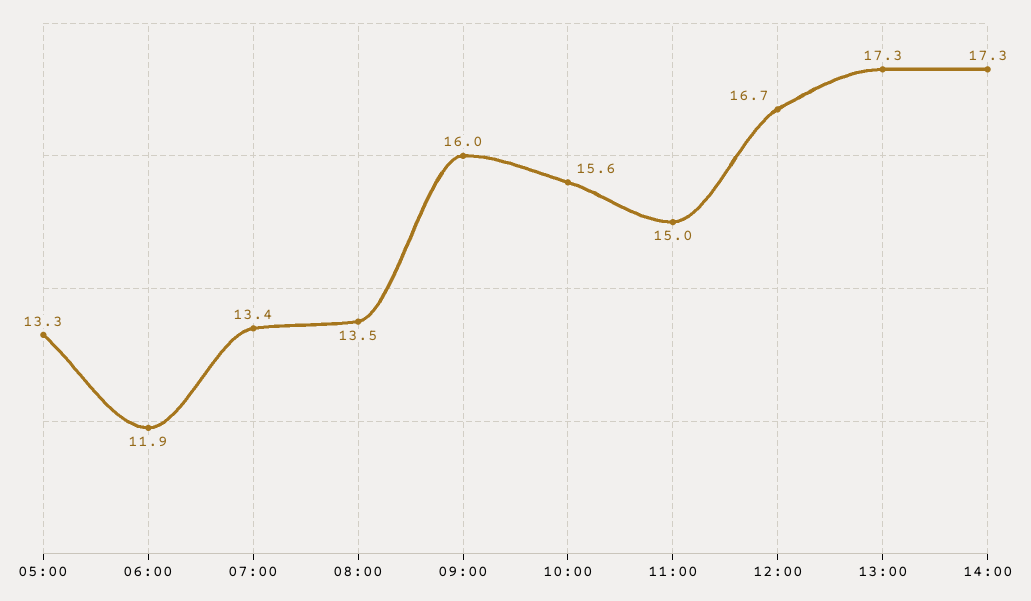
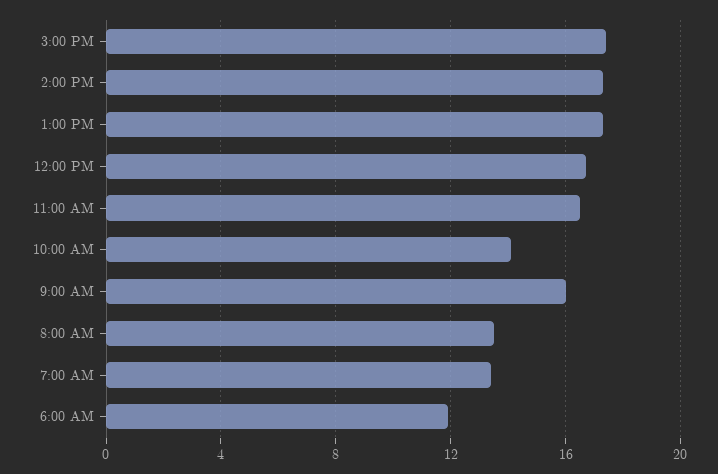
05:00: 13.3 -> none
10:00: 15.6 -> 14
11:00: 15 -> 16.5
3:00 PM: none -> 17.5

